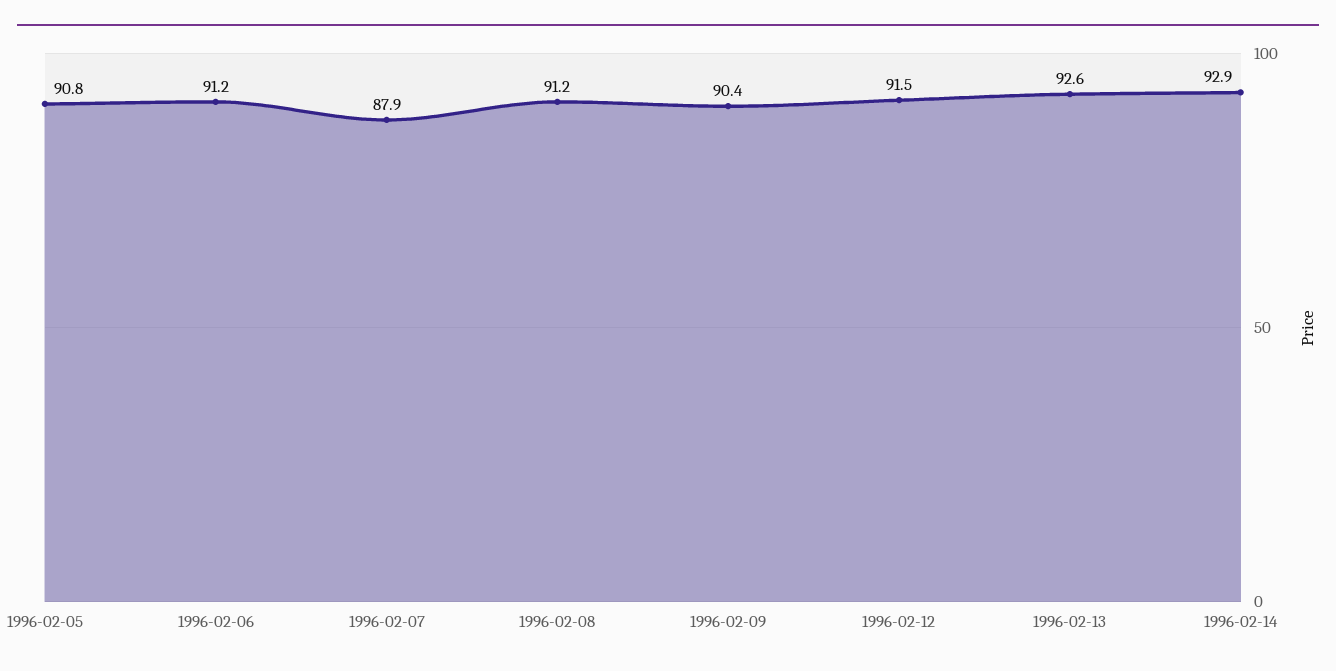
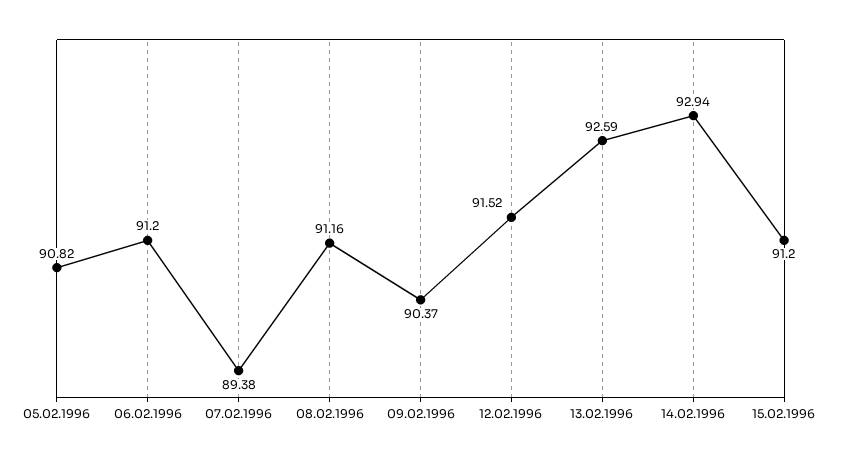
1996-02-07: 87.9 -> 89.38
15.02.1996: none -> 91.2

